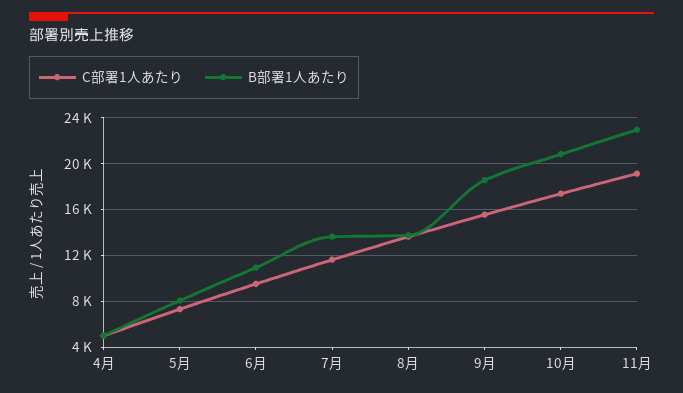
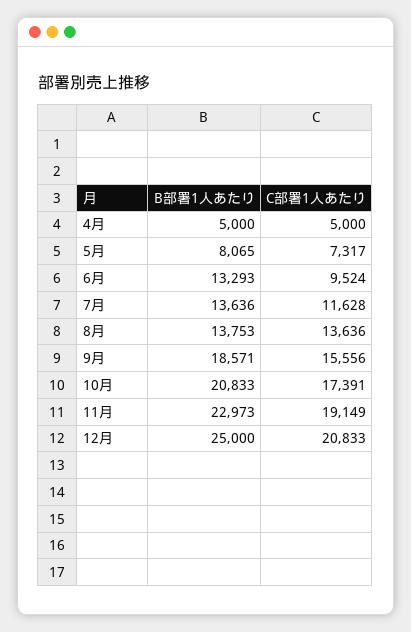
B部署1人あたり, 6月: 11000 -> 13293
B部署1人あたり, 12月: none -> 25000
C部署1人あたり, 12月: none -> 20833

